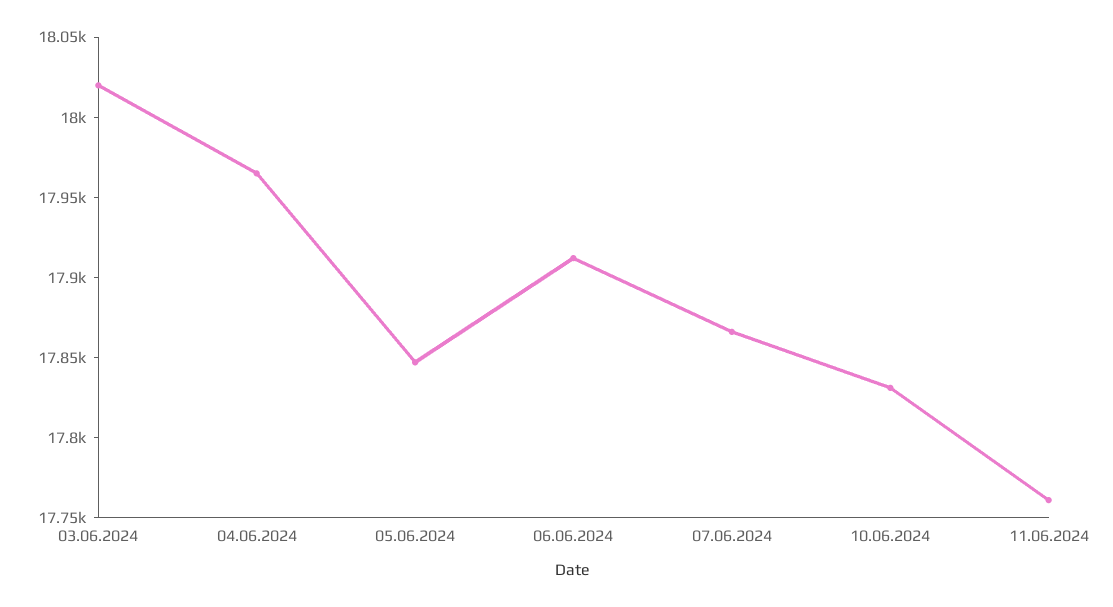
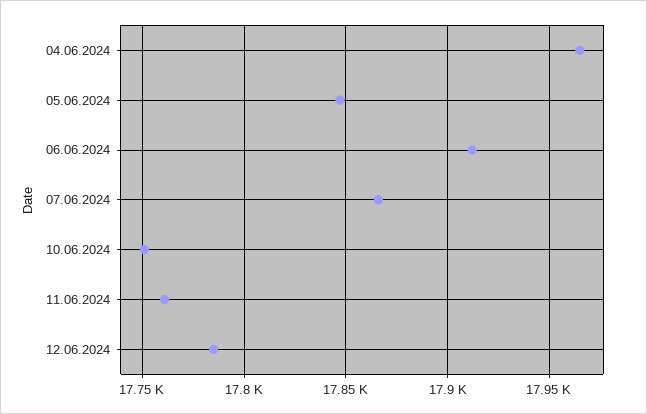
03.06.2024: 18020 -> none
10.06.2024: 17830 -> 17750
12.06.2024: none -> 17785

